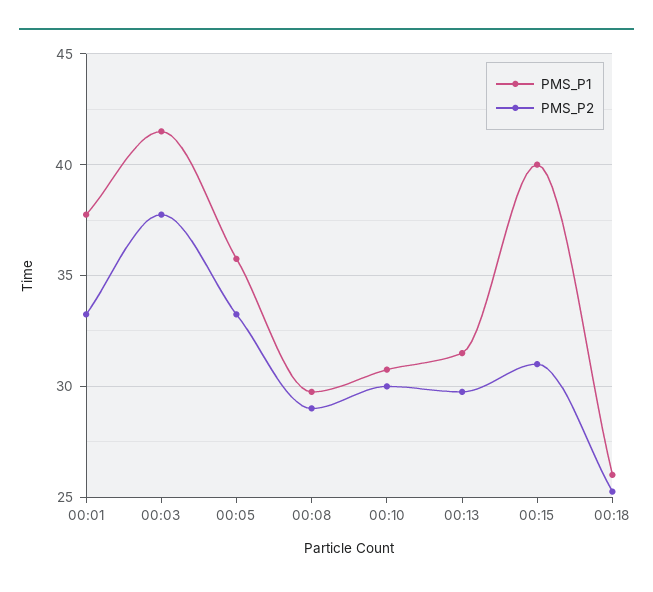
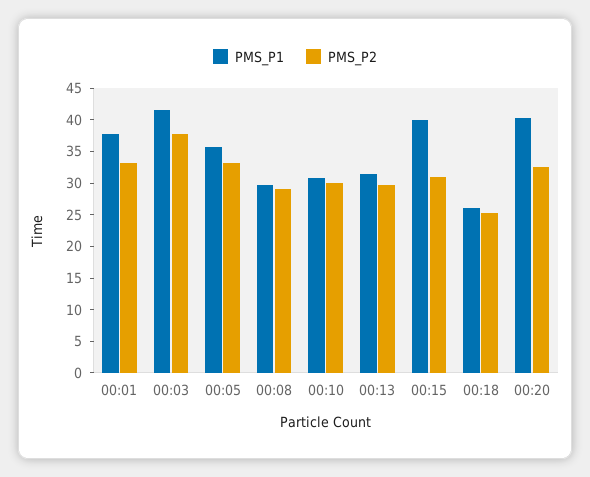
PMS_P1, 00:20: none -> 40
PMS_P2, 00:20: none -> 32.5

